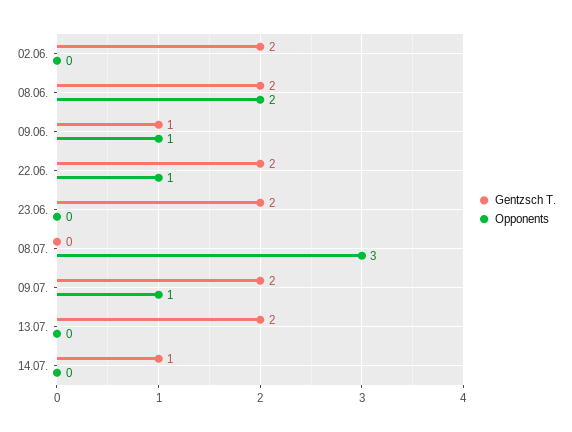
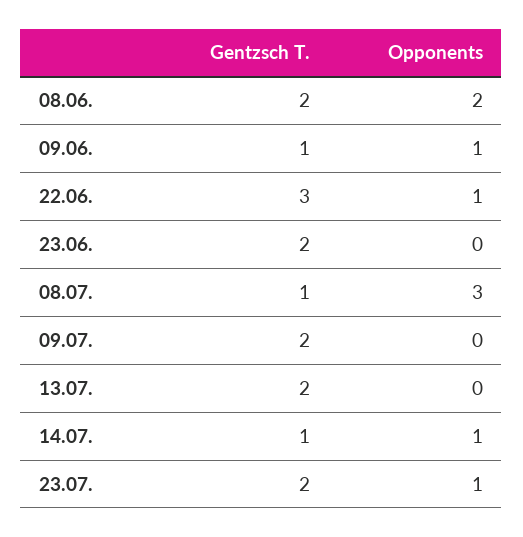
Gentzsch T., 02.06.: 2 -> none
Opponents, 02.06.: 0 -> none
Gentzsch T., 22.06.: 2 -> 3
Gentzsch T., 08.07.: 0 -> 1
Opponents, 09.07.: 1 -> 0
Opponents, 14.07.: 0 -> 1
Gentzsch T., 23.07.: none -> 2
Opponents, 23.07.: none -> 1

